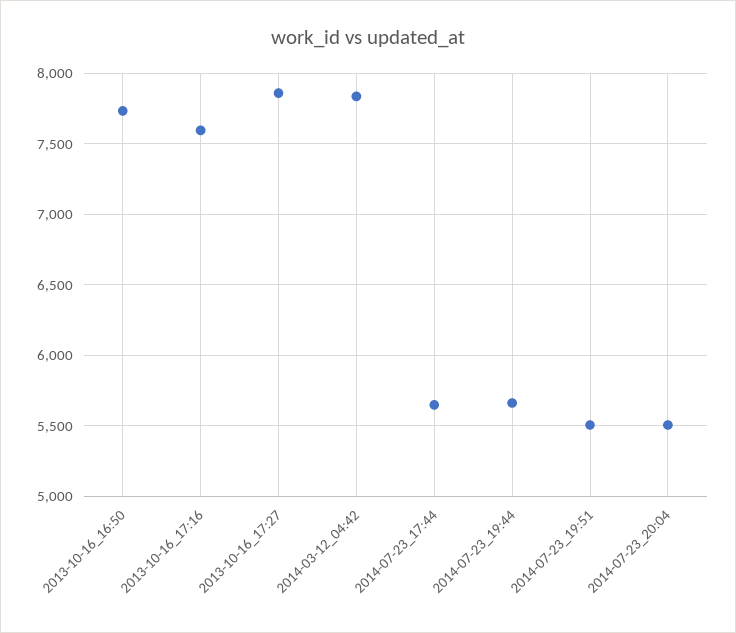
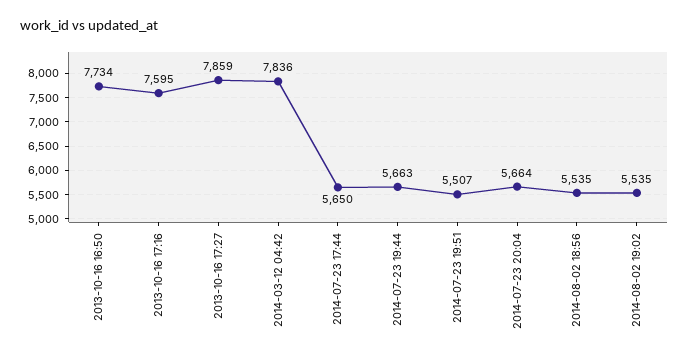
2014-07-23_20:04: 5500 -> 5664
2014-08-02 18:56: none -> 5535
2014-08-02 19:02: none -> 5535

